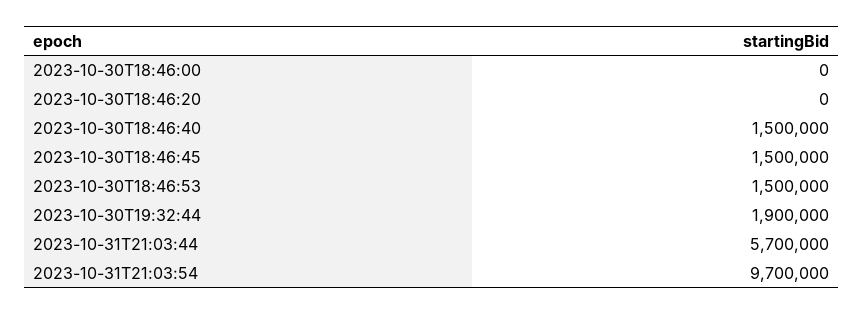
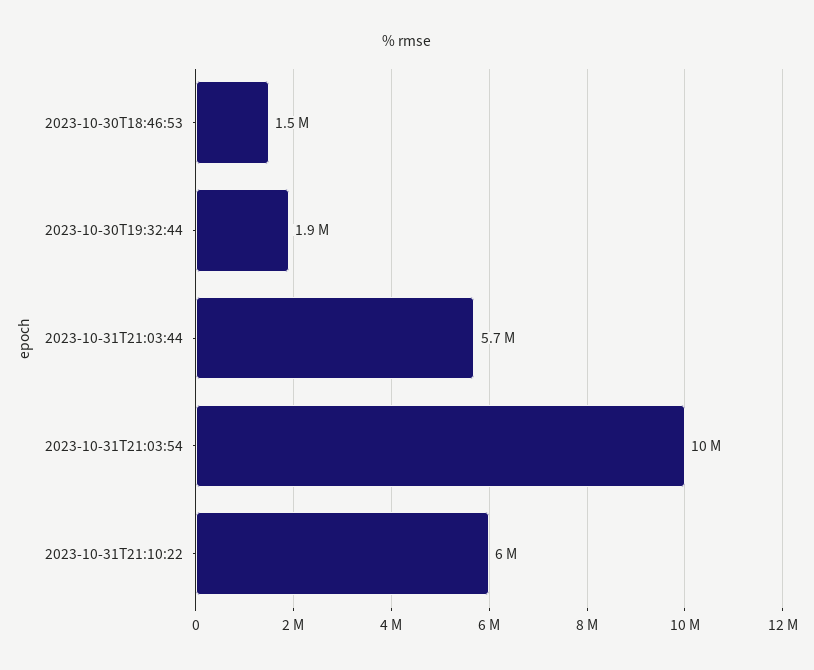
2023-10-30T18:46:00: 0 -> none
2023-10-30T18:46:20: 0 -> none
2023-10-30T18:46:40: 1500000 -> none
2023-10-30T18:46:45: 1500000 -> none
2023-10-31T21:03:54: 9700000 -> 10000000
2023-10-31T21:10:22: none -> 6000000

